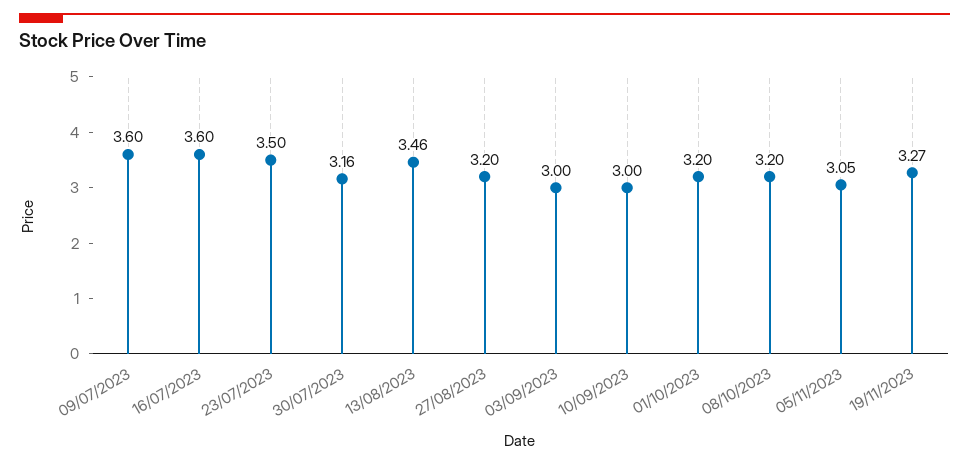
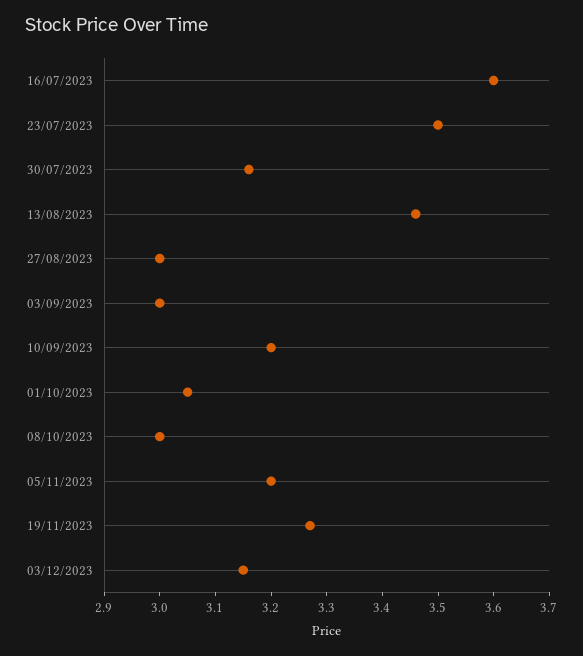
09/07/2023: 3.6 -> none
27/08/2023: 3.2 -> 3
10/09/2023: 3 -> 3.2
01/10/2023: 3.2 -> 3.05
08/10/2023: 3.2 -> 3
05/11/2023: 3.05 -> 3.2
03/12/2023: none -> 3.15

